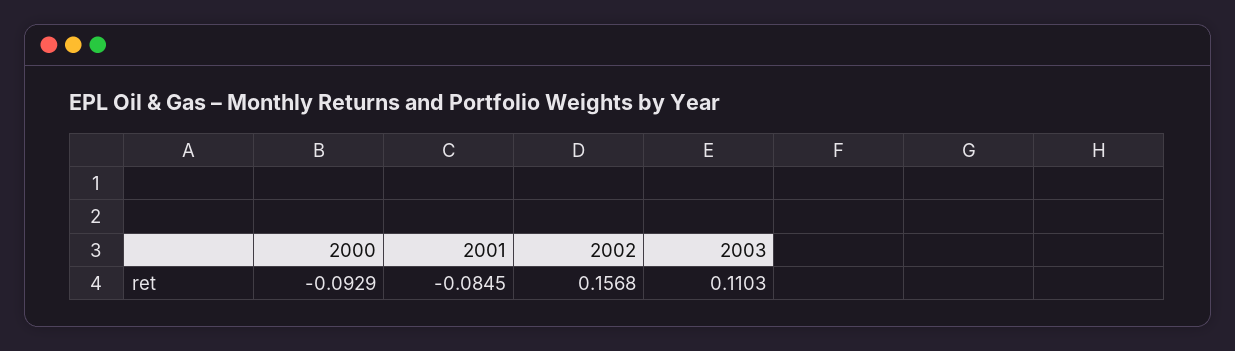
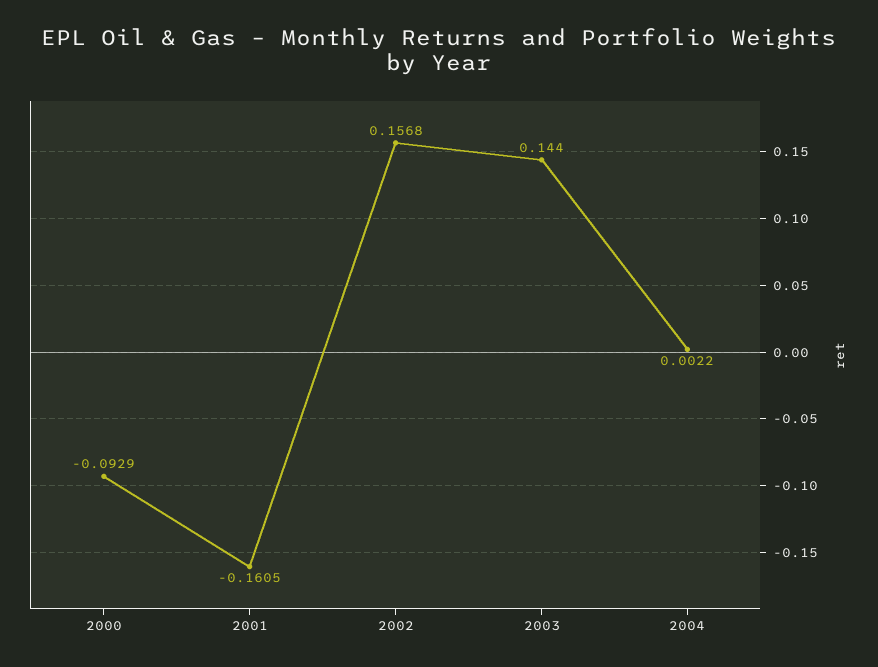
2001: -0.0845 -> -0.1605
2003: 0.1103 -> 0.144
2004: none -> 0.0022

